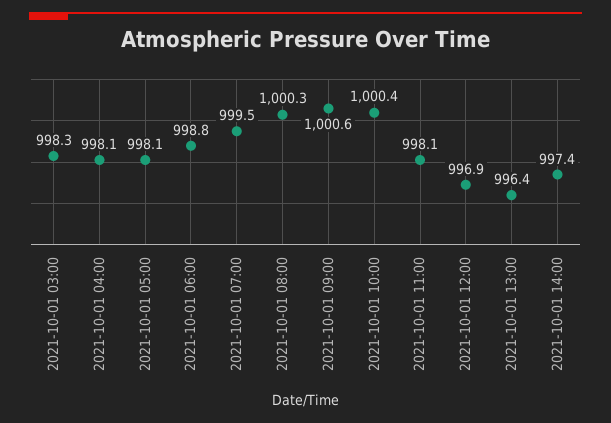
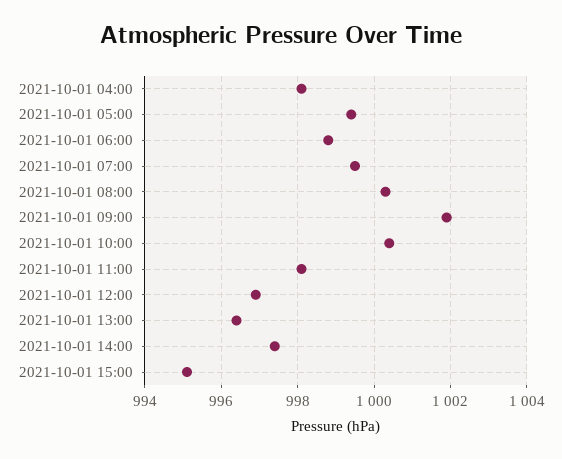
2021-10-01 03:00: 998.3 -> none
2021-10-01 05:00: 998.1 -> 999.5
2021-10-01 09:00: 1000.6 -> 1002
2021-10-01 15:00: none -> 995

